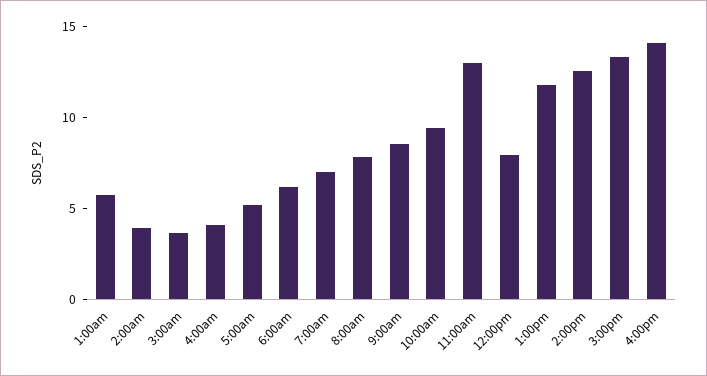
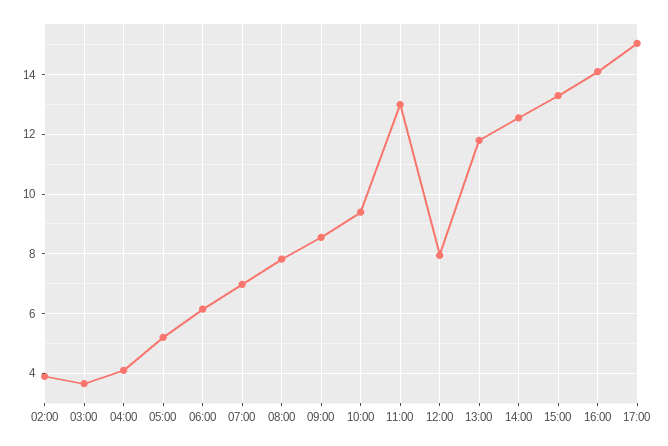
1:00am: 6 -> none
17:00: none -> 15

